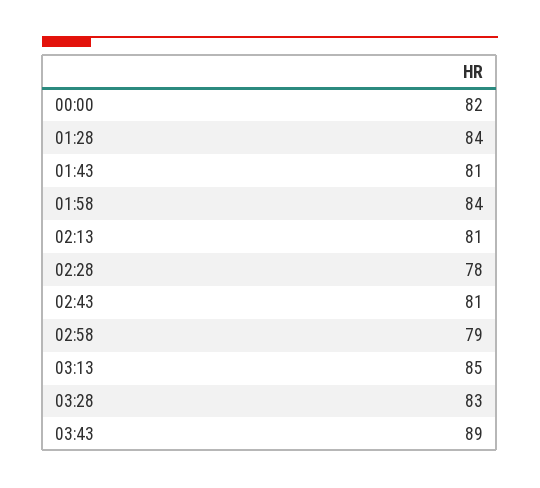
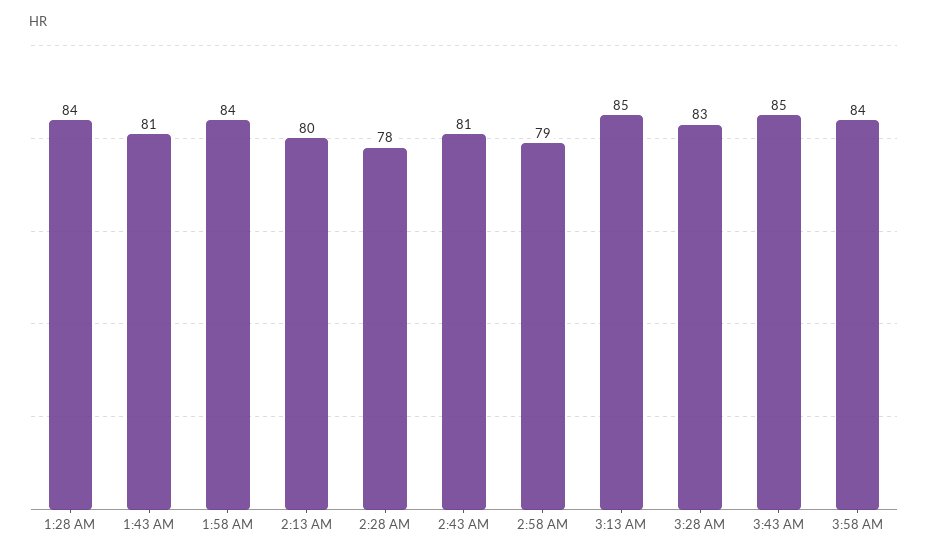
00:00: 82 -> none
02:13: 81 -> 80
03:43: 89 -> 85
3:58 AM: none -> 84

